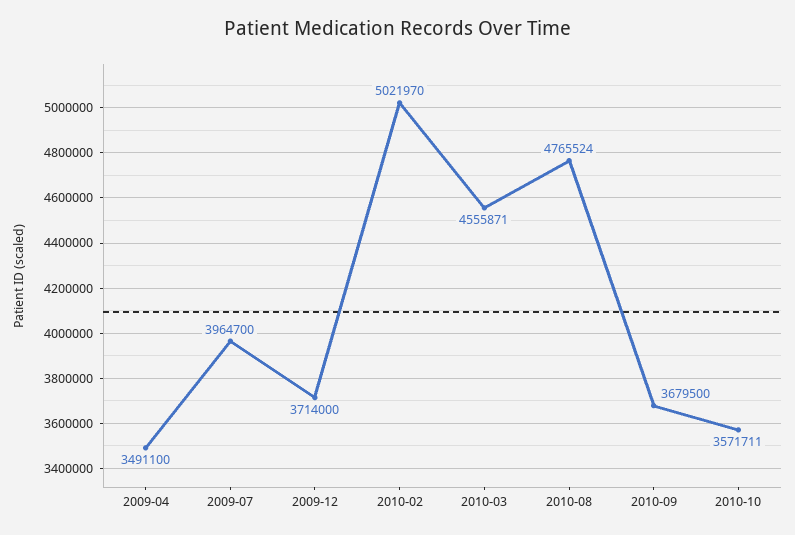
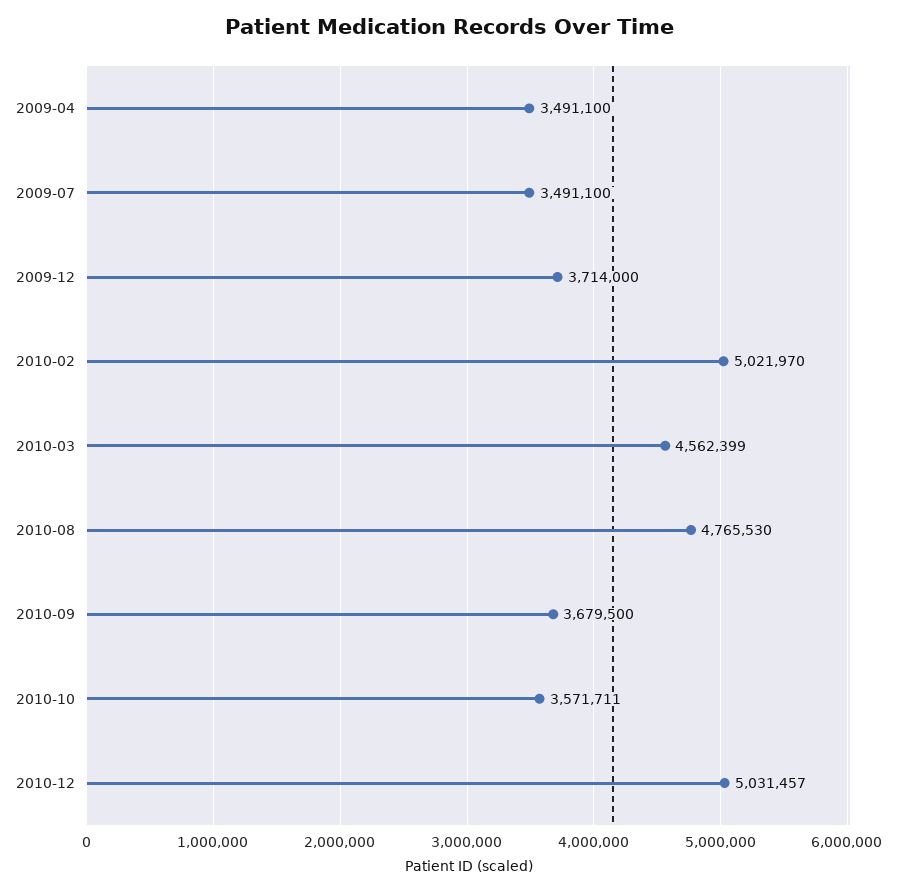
2009-07: 3964700 -> 3491100
2010-03: 4555871 -> 4562399
2010-08: 4765524 -> 4765530
2010-12: none -> 5031457

